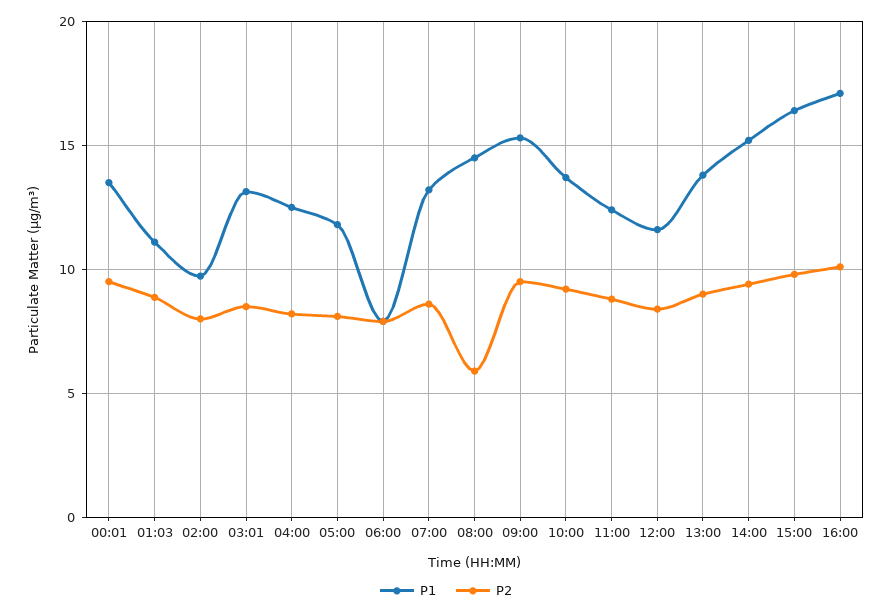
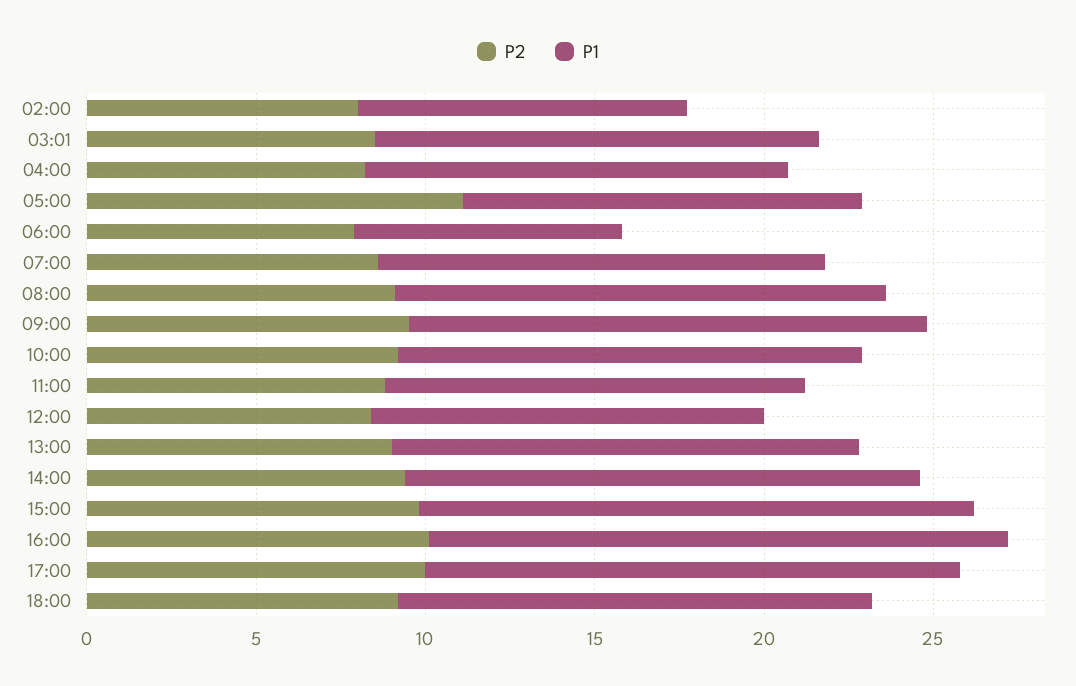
P1, 00:01: 13.5 -> none
P2, 00:01: 9.5 -> none
P1, 01:03: 11 -> none
P2, 01:03: 9 -> none
P2, 05:00: 8 -> 11
P2, 08:00: 6 -> 9
P2, 17:00: none -> 10
P1, 17:00: none -> 16
P2, 18:00: none -> 9
P1, 18:00: none -> 14

